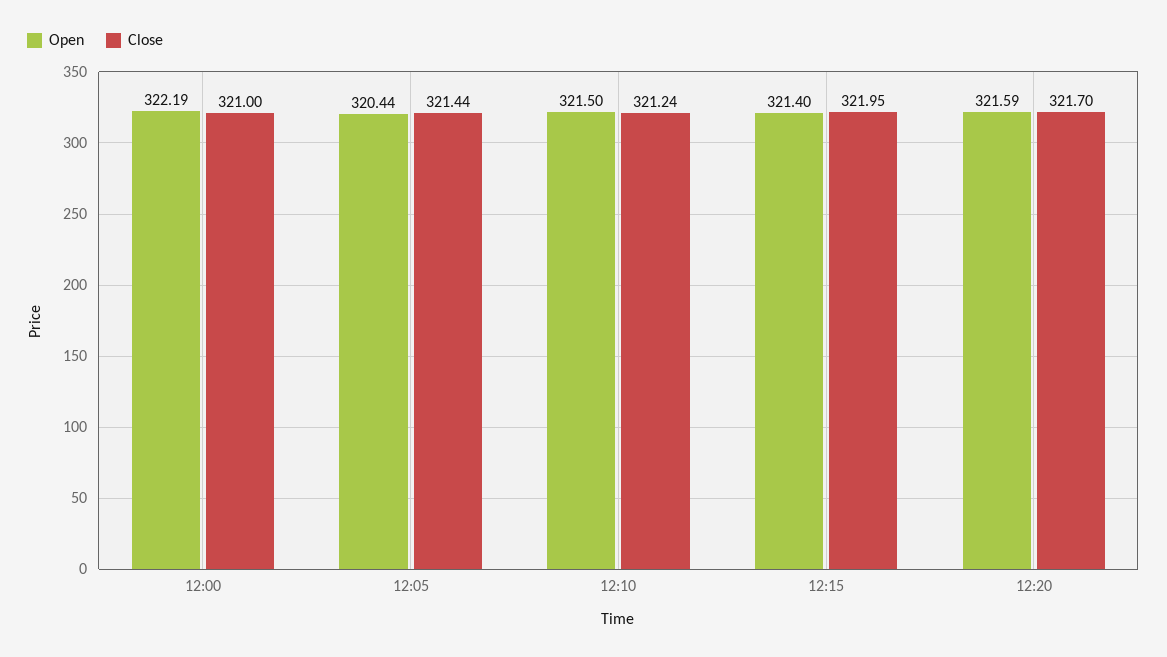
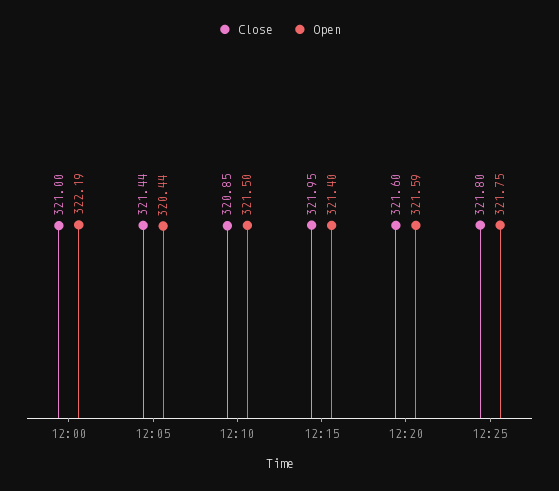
Close, 12:10: 321.24 -> 320.85
Close, 12:20: 321.7 -> 321.6
Close, 12:25: none -> 321.8
Open, 12:25: none -> 321.75

